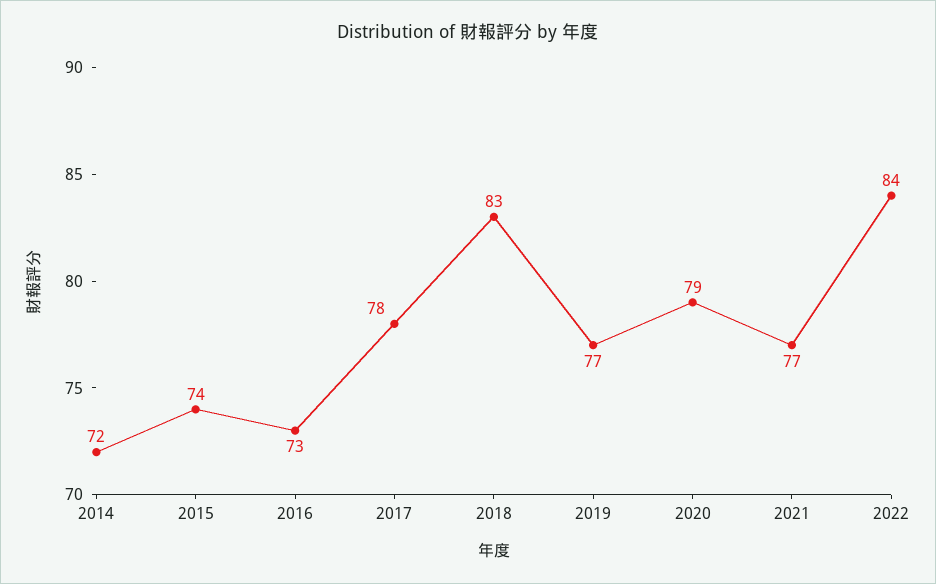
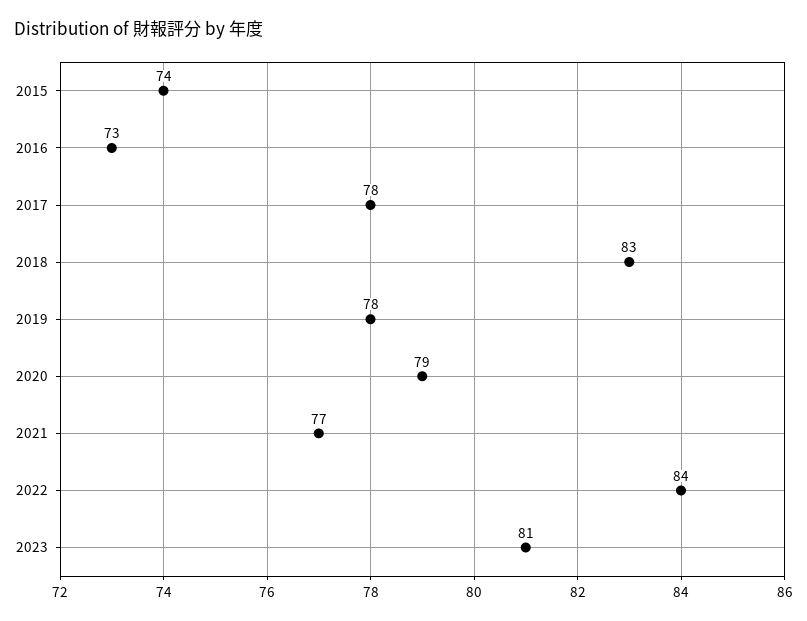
2014: 72 -> none
2019: 77 -> 78
2023: none -> 81

